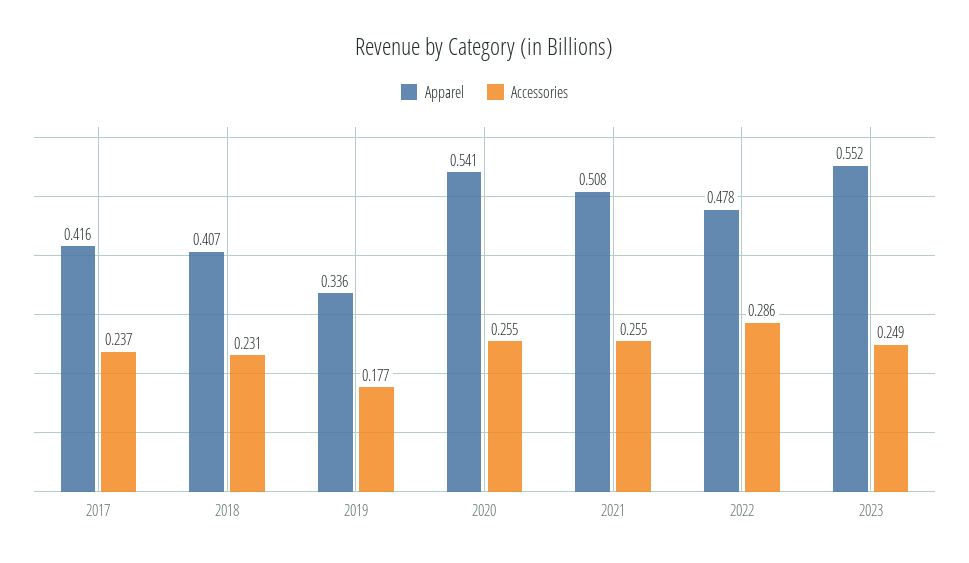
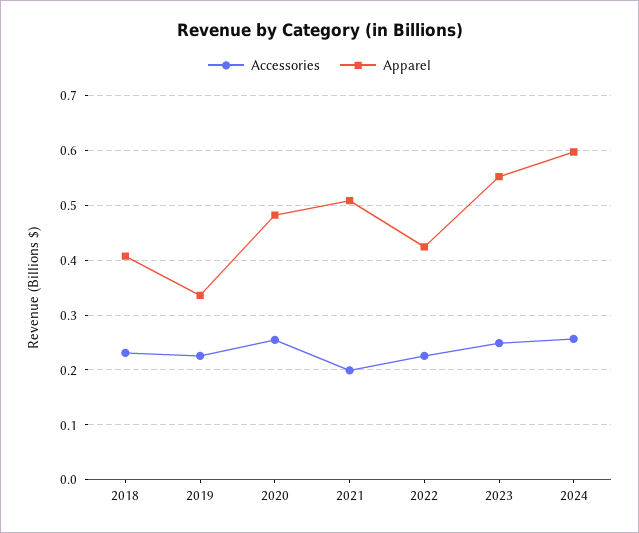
Apparel, 2017: 0.416 -> none
Accessories, 2017: 0.237 -> none
Accessories, 2019: 0.177 -> 0.22
Apparel, 2020: 0.541 -> 0.48
Accessories, 2021: 0.255 -> 0.2
Apparel, 2022: 0.478 -> 0.42
Accessories, 2022: 0.286 -> 0.22
Accessories, 2024: none -> 0.26
Apparel, 2024: none -> 0.6

